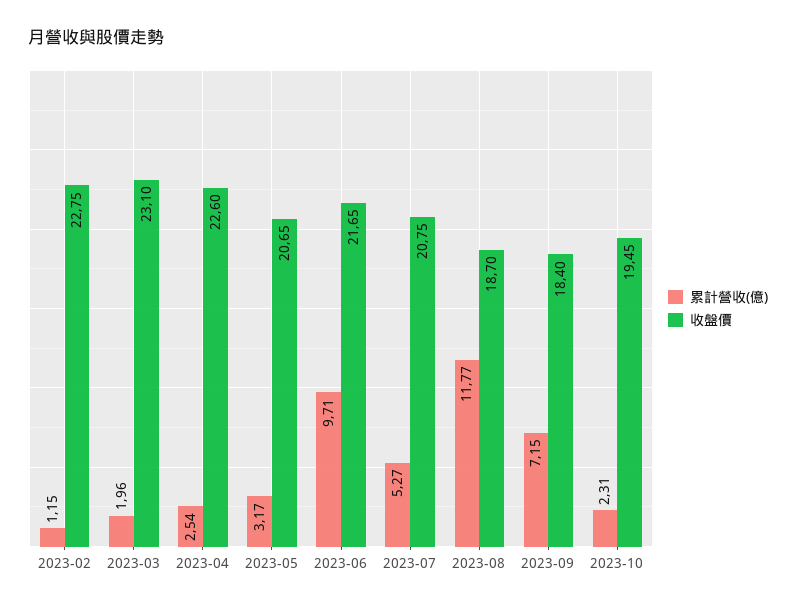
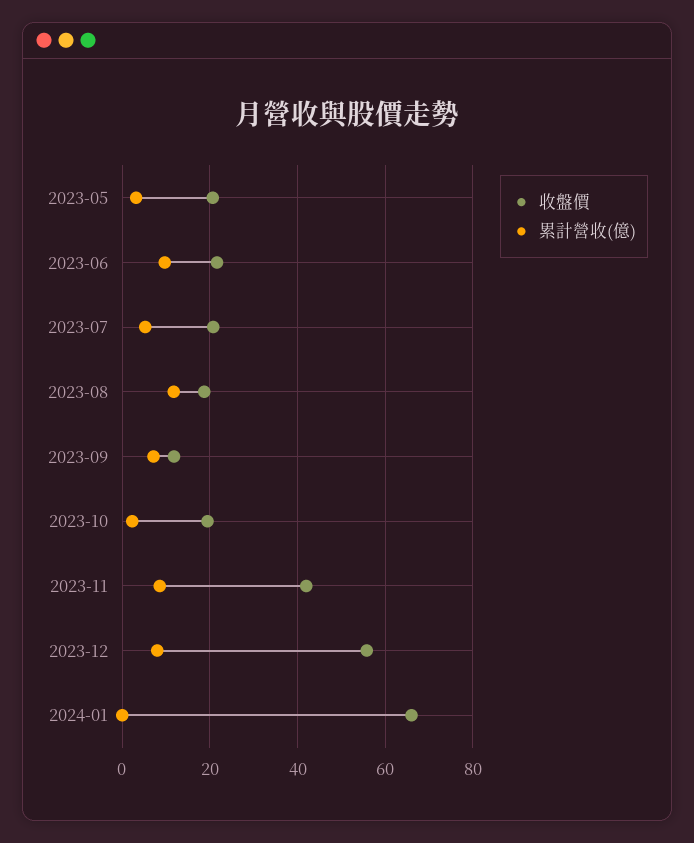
累計營收(億), 2023-02: 1.15 -> none
收盤價, 2023-02: 22.75 -> none
累計營收(億), 2023-03: 1.96 -> none
收盤價, 2023-03: 23.1 -> none
累計營收(億), 2023-04: 2.54 -> none
收盤價, 2023-04: 22.6 -> none
收盤價, 2023-09: 18.4 -> 12
收盤價, 2023-11: none -> 42
累計營收(億), 2023-11: none -> 8
收盤價, 2023-12: none -> 56
累計營收(億), 2023-12: none -> 8
收盤價, 2024-01: none -> 66
累計營收(億), 2024-01: none -> 0

